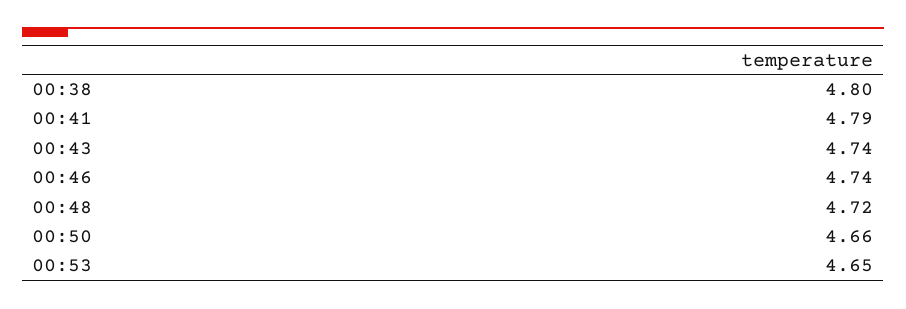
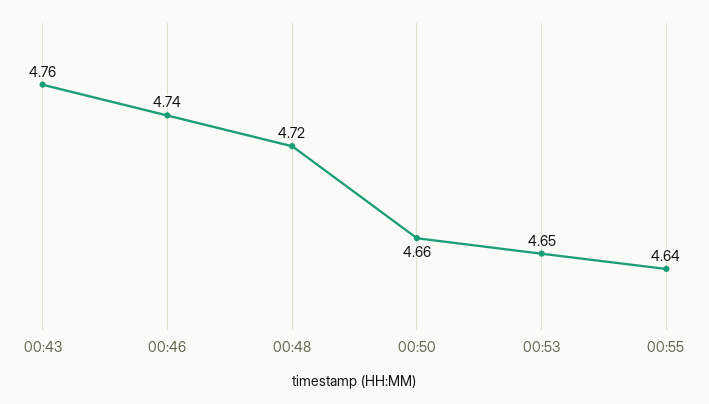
00:38: 4.8 -> none
00:41: 4.79 -> none
00:43: 4.74 -> 4.76
00:55: none -> 4.64

